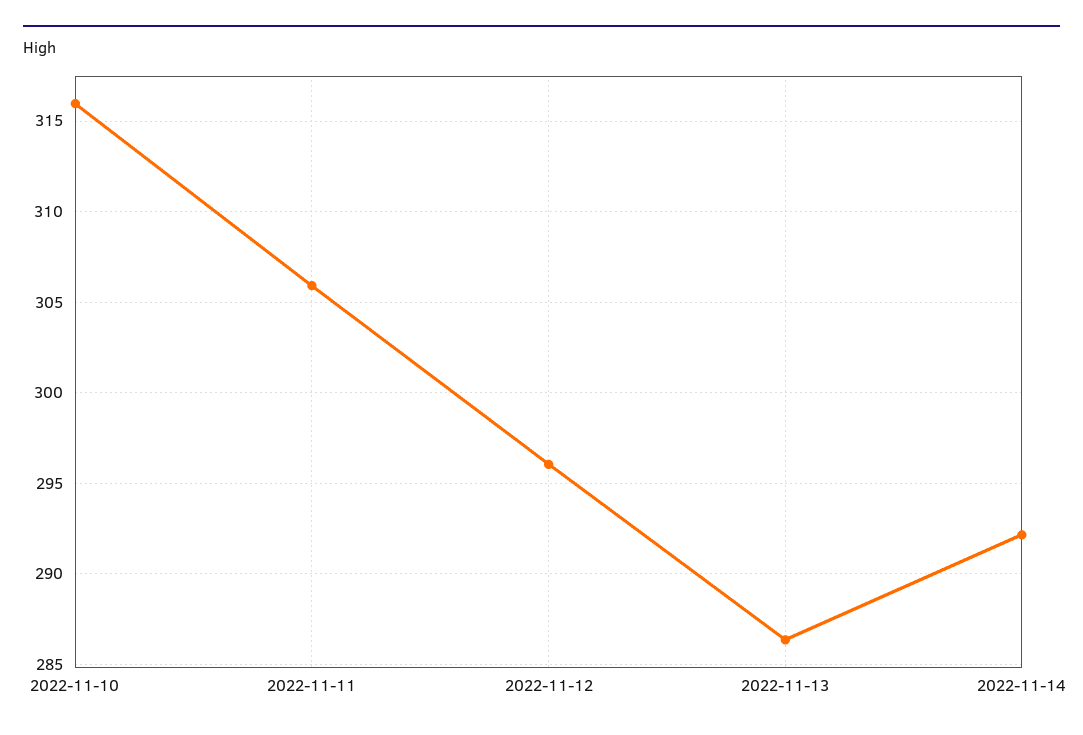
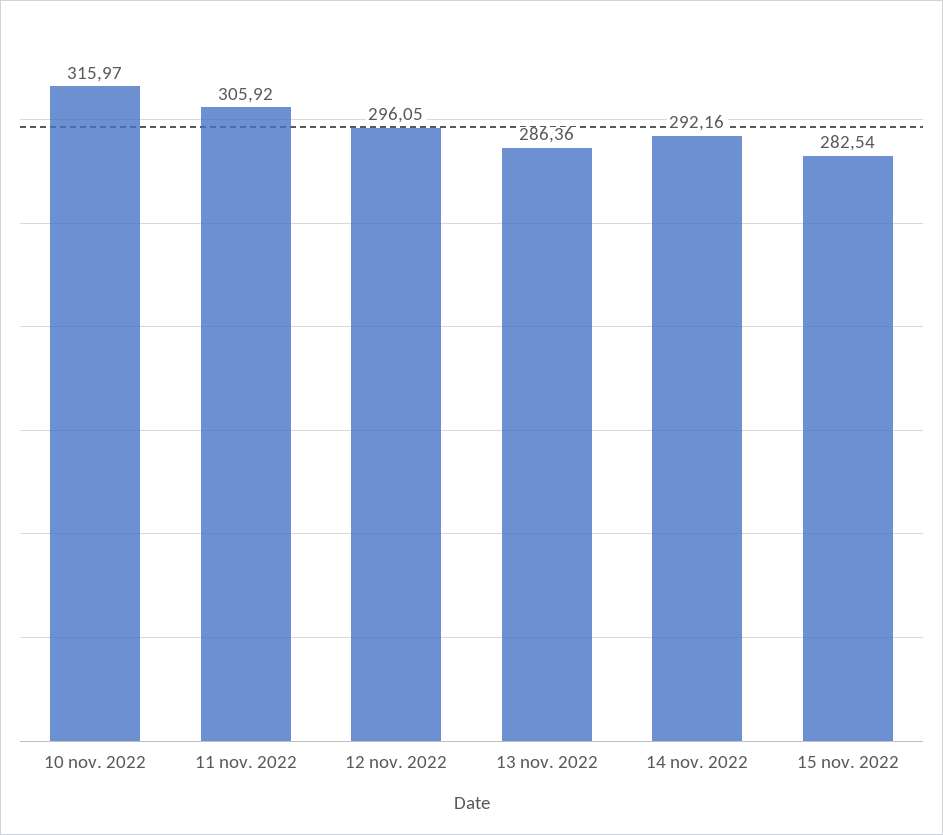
15 nov. 2022: none -> 282.54

